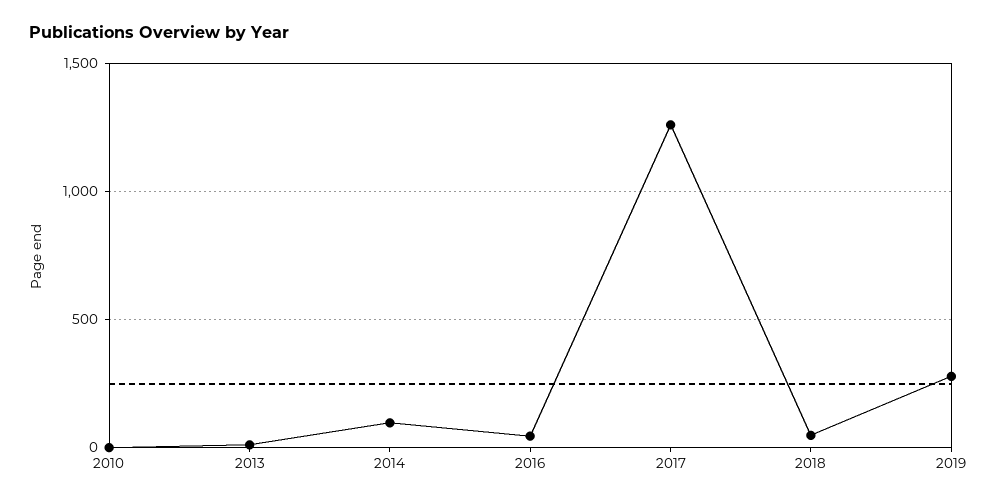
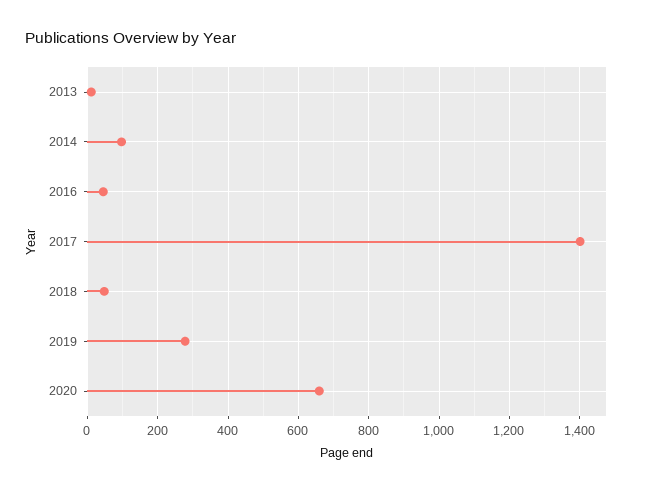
2010: 0 -> none
2017: 1250 -> 1400
2020: none -> 660

